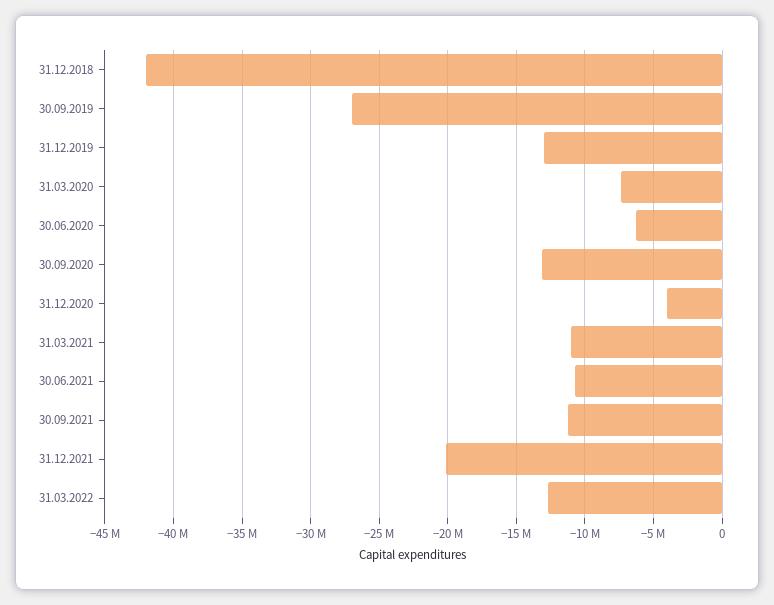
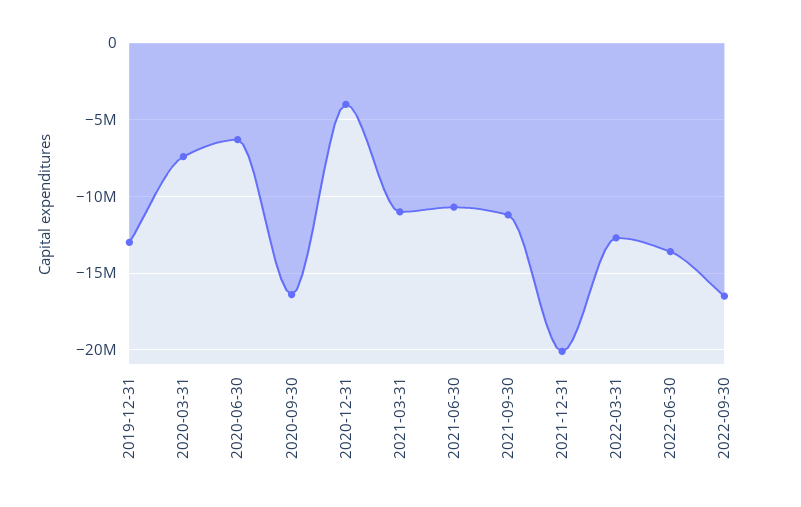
31.12.2018: -42000000 -> none
30.09.2019: -27000000 -> none
30.09.2020: -13000000 -> -16500000
2022-06-30: none -> -13500000
2022-09-30: none -> -16500000

